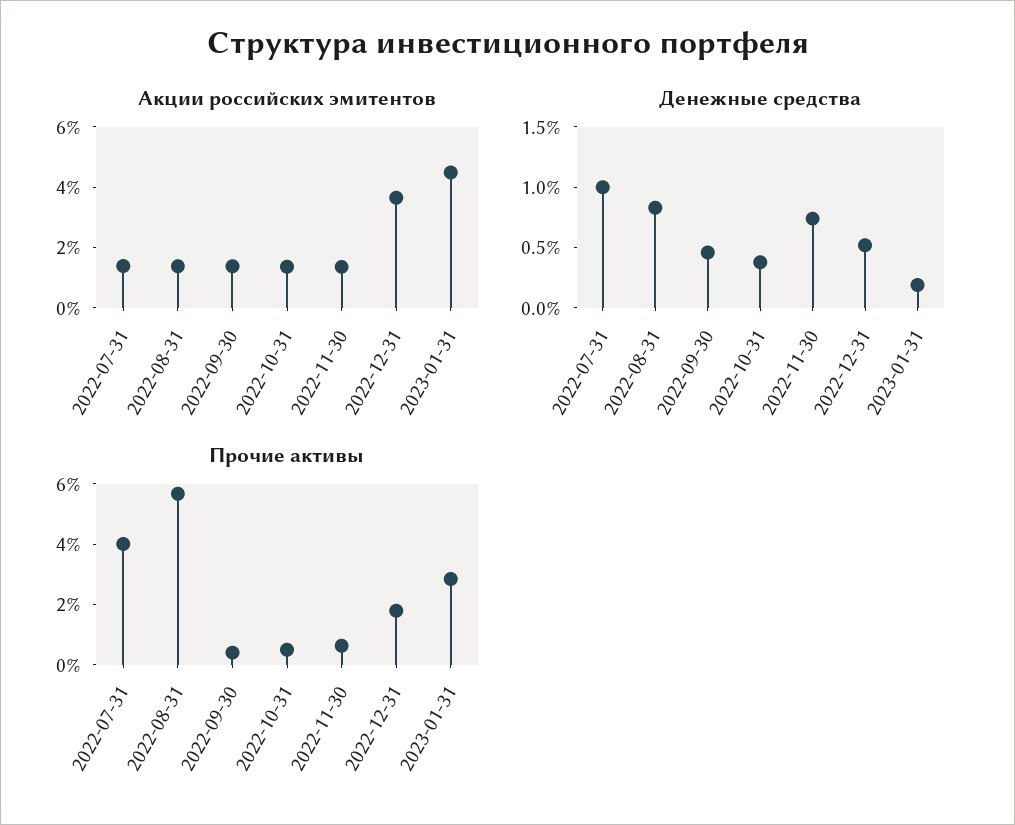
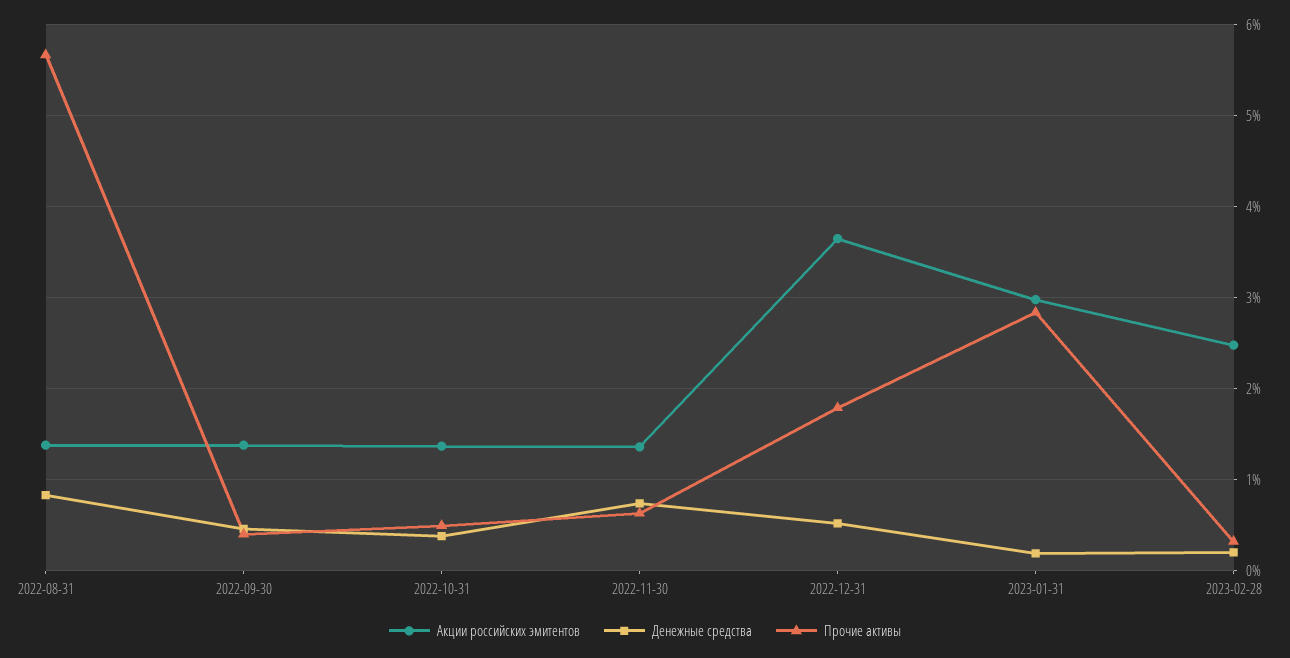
Акции российских эмитентов, 2022-07-31: 1.5 -> none
Акции российских эмитентов, 2023-01-31: 4.5 -> 3
Денежные средства, 2022-07-31: 1 -> none
Прочие активы, 2022-07-31: 4 -> none
Акции российских эмитентов, 2023-02-28: none -> 2.5
Денежные средства, 2023-02-28: none -> 0.2
Прочие активы, 2023-02-28: none -> 0.3

